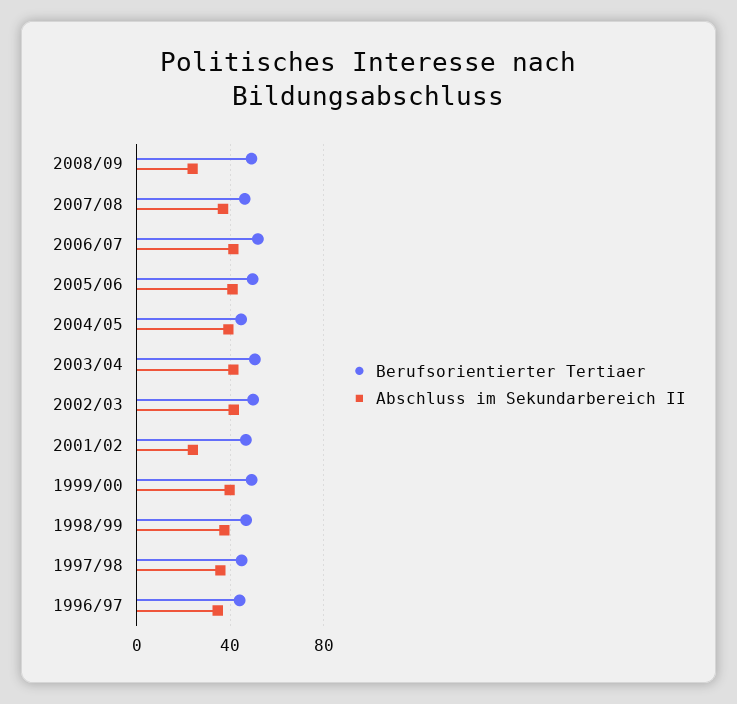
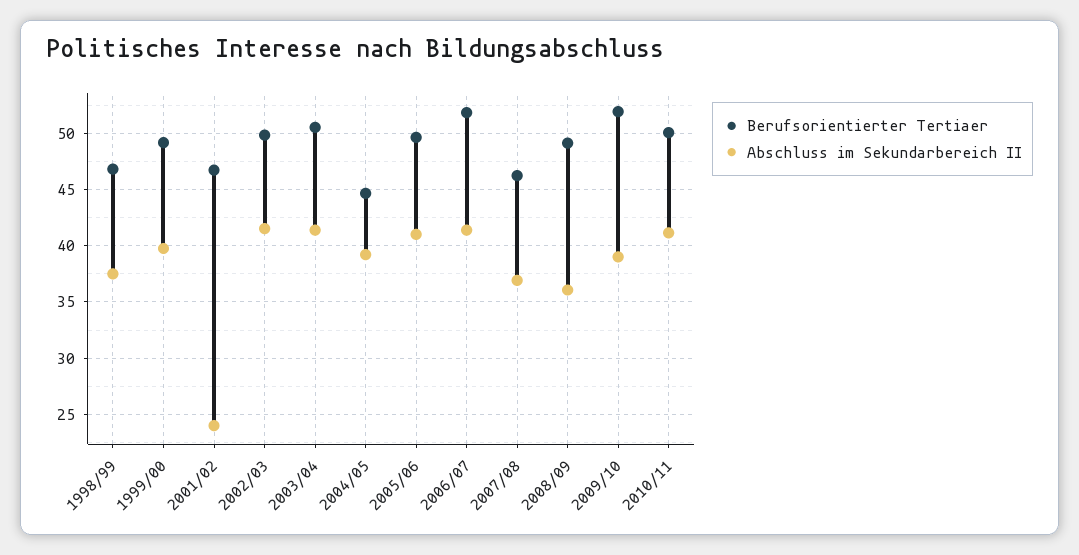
Abschluss im Sekundarbereich II, 2008/09: 25 -> 36
Berufsorientierter Tertiaer, 1997/98: 45 -> none
Abschluss im Sekundarbereich II, 1997/98: 35 -> none
Berufsorientierter Tertiaer, 1996/97: 45 -> none
Abschluss im Sekundarbereich II, 1996/97: 35 -> none
Berufsorientierter Tertiaer, 2009/10: none -> 52
Abschluss im Sekundarbereich II, 2009/10: none -> 39
Berufsorientierter Tertiaer, 2010/11: none -> 50
Abschluss im Sekundarbereich II, 2010/11: none -> 41

